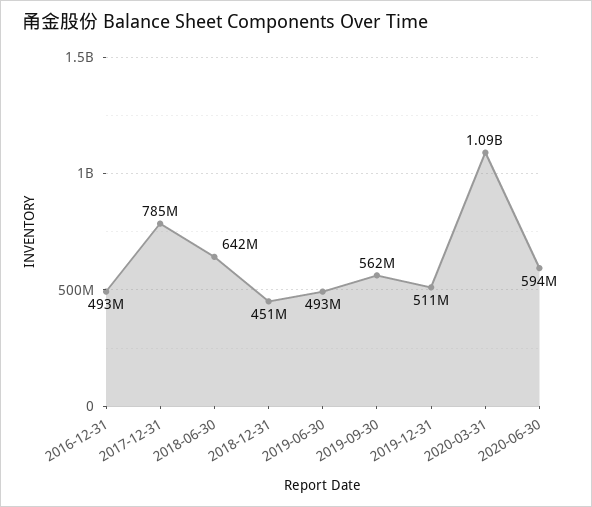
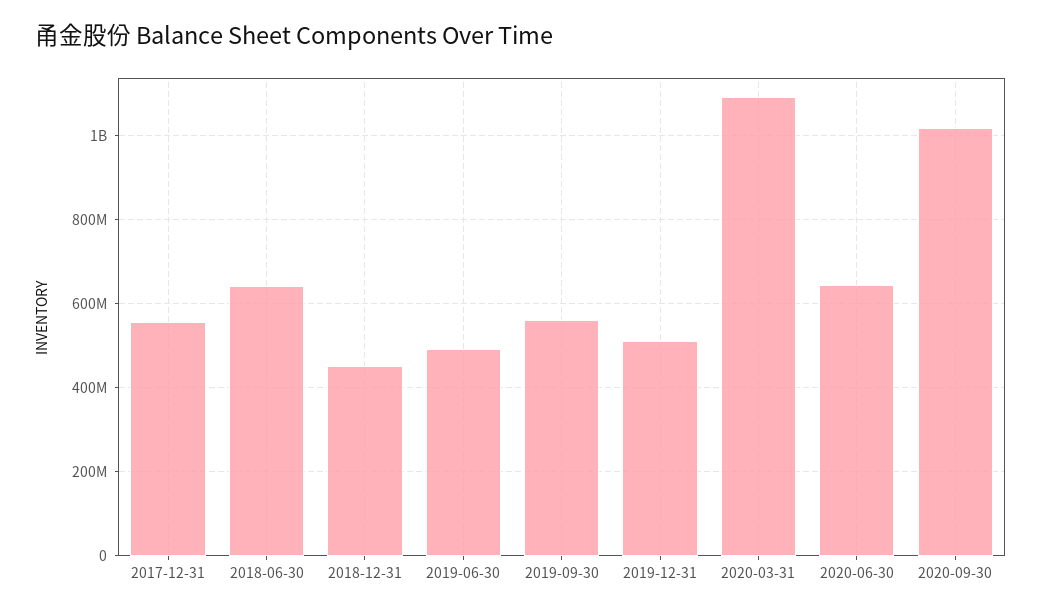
2016-12-31: 493000000 -> none
2017-12-31: 785000000 -> 560000000
2020-06-30: 594000000 -> 640000000
2020-09-30: none -> 1020000000

